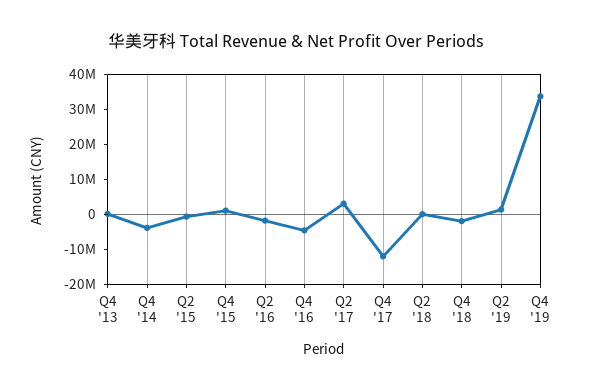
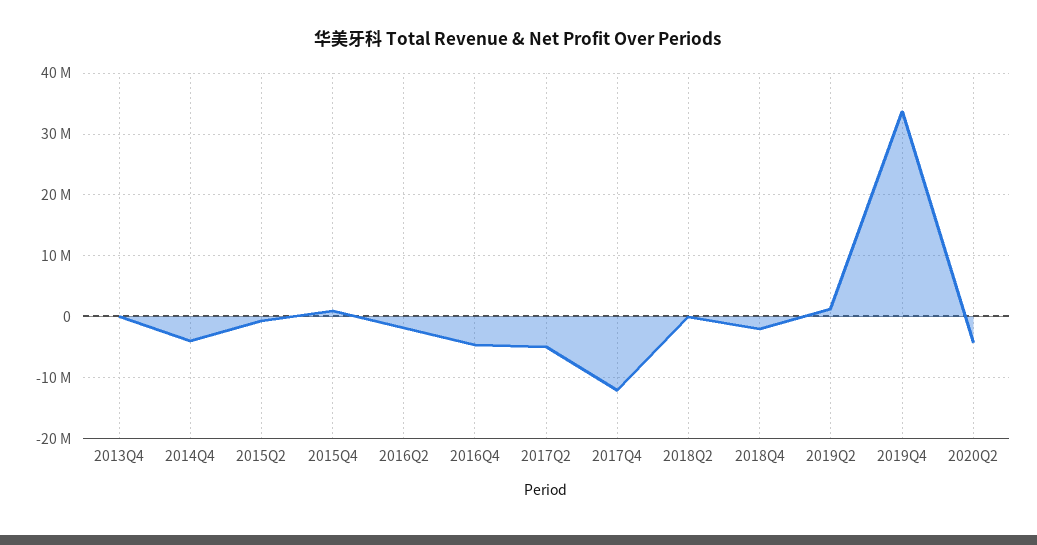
Q2 '17: 2500000 -> -5000000
2020Q2: none -> -4000000

